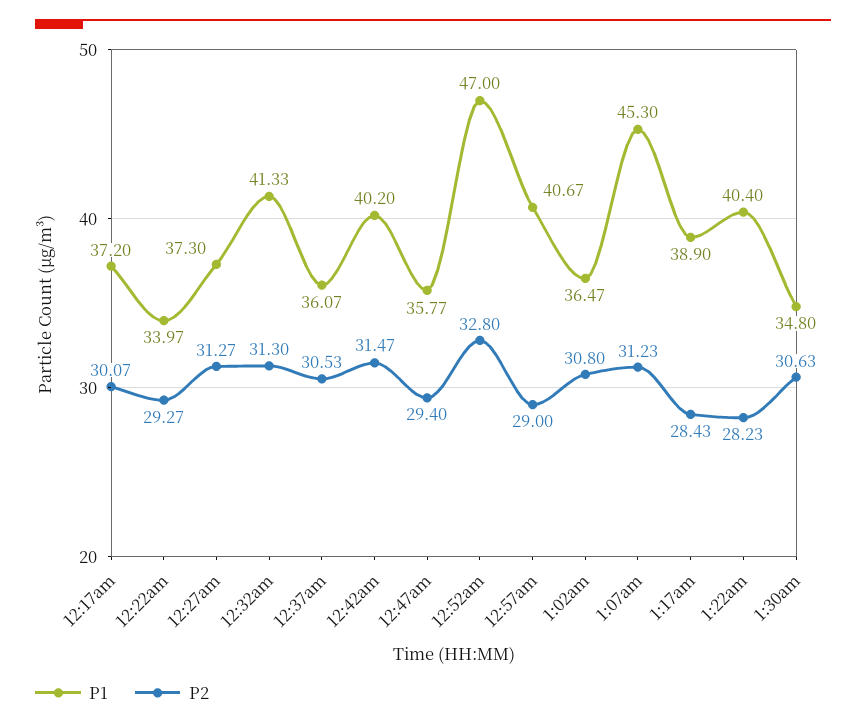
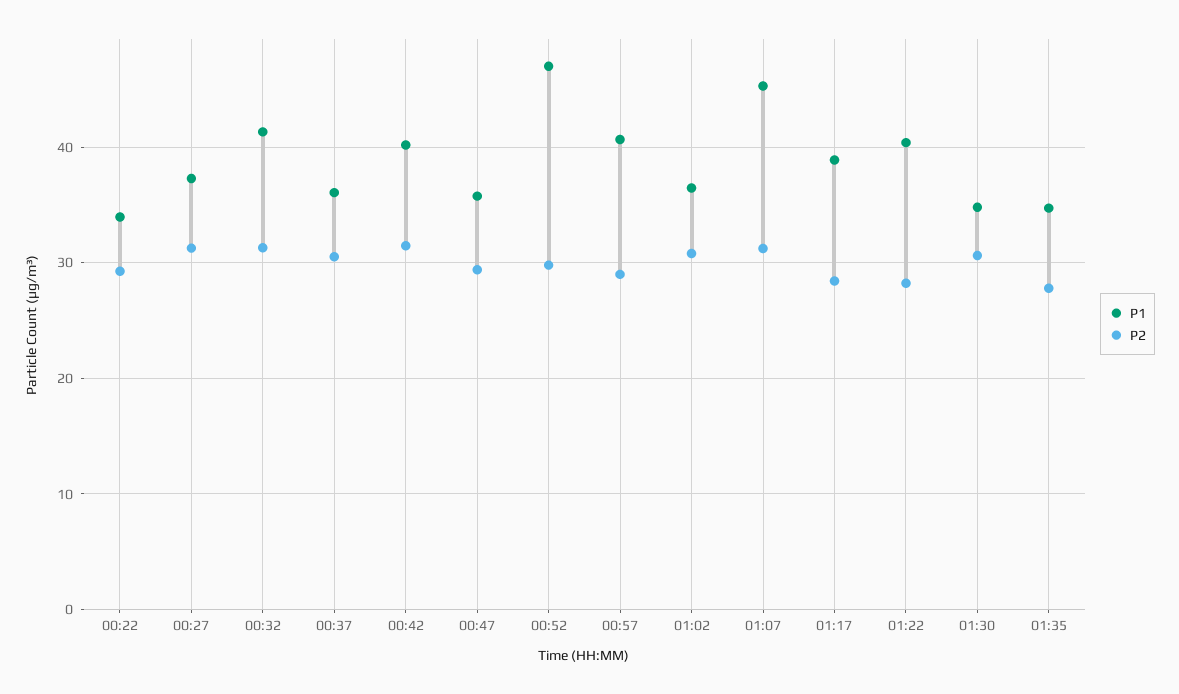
P1, 12:17am: 37.2 -> none
P2, 12:17am: 30.07 -> none
P2, 12:52am: 32.8 -> 30
P1, 01:35: none -> 35
P2, 01:35: none -> 28

